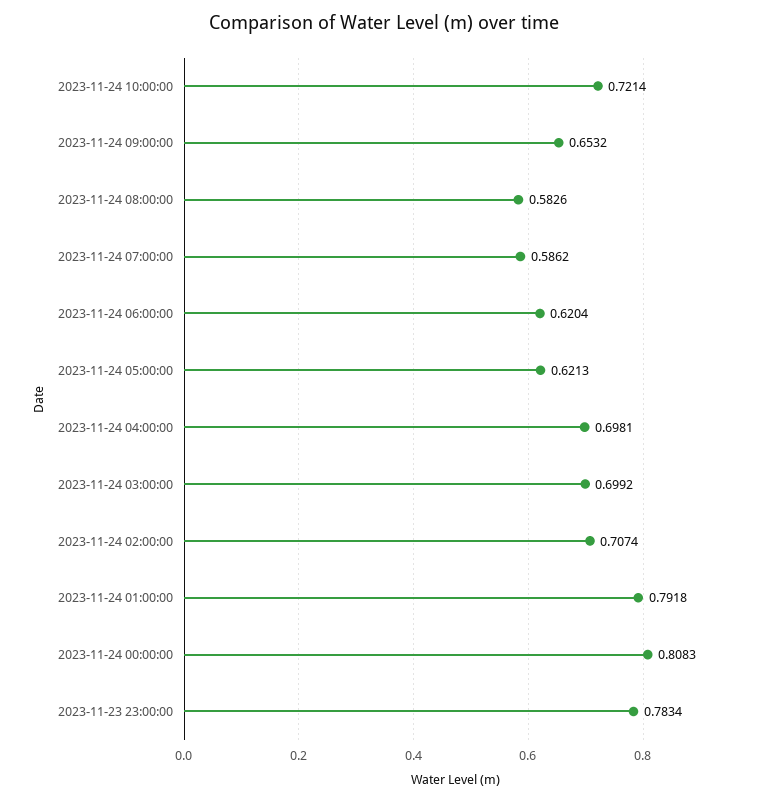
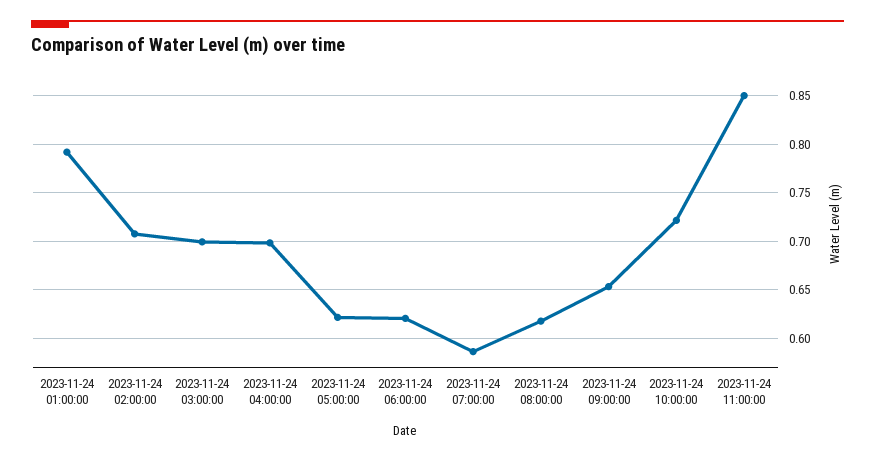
2023-11-24 08:00:00: 0.5826 -> 0.62
2023-11-24 00:00:00: 0.8083 -> none
2023-11-23 23:00:00: 0.7834 -> none
2023-11-24 11:00:00: none -> 0.85

